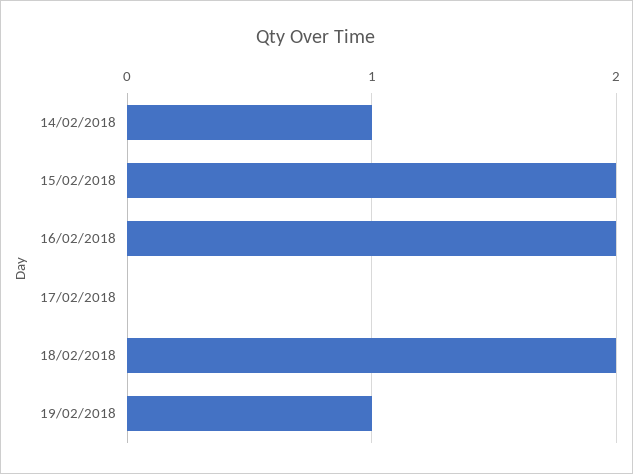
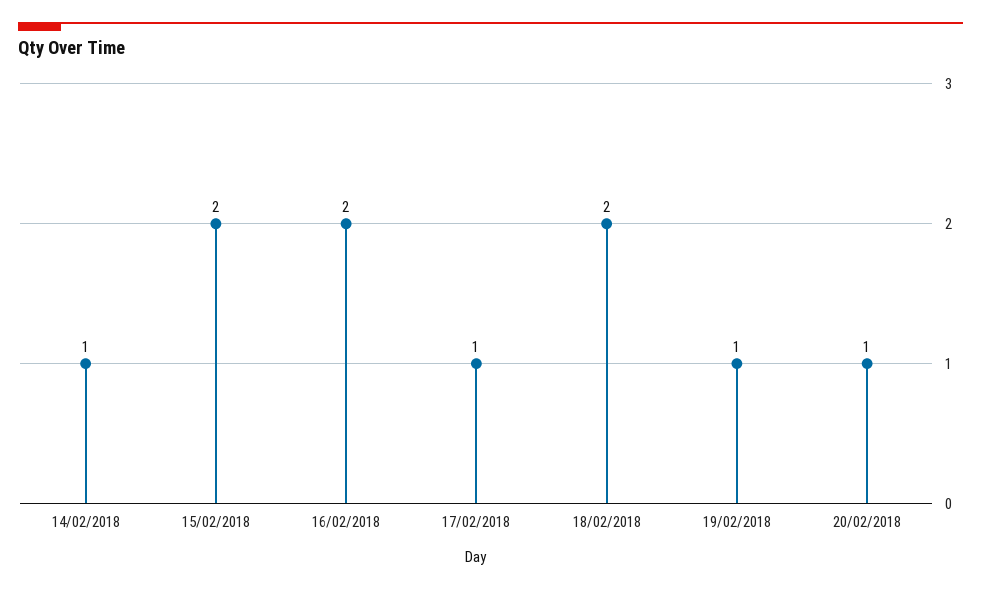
17/02/2018: 0 -> 1
20/02/2018: none -> 1

